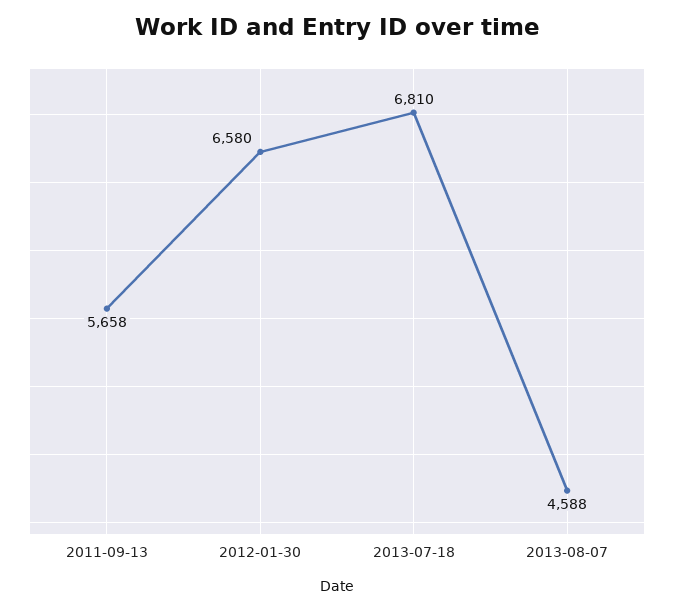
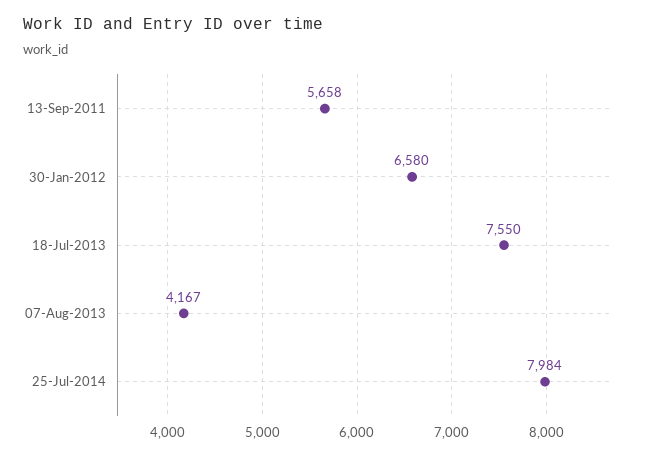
2013-07-18: 6810 -> 7550
2013-08-07: 4588 -> 4167
25-Jul-2014: none -> 7984

